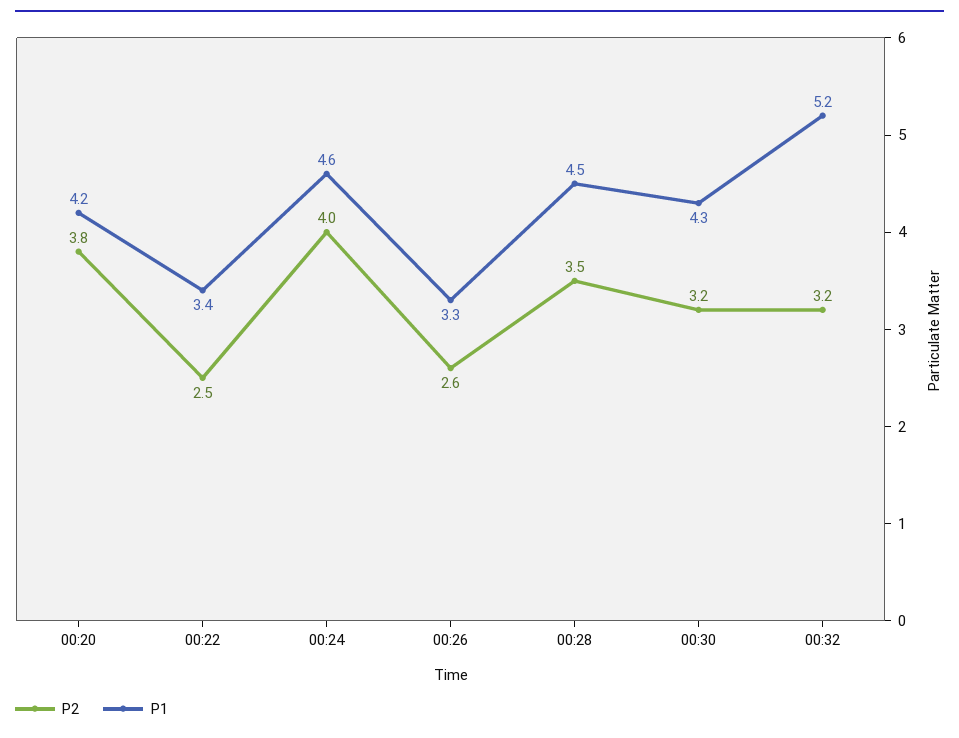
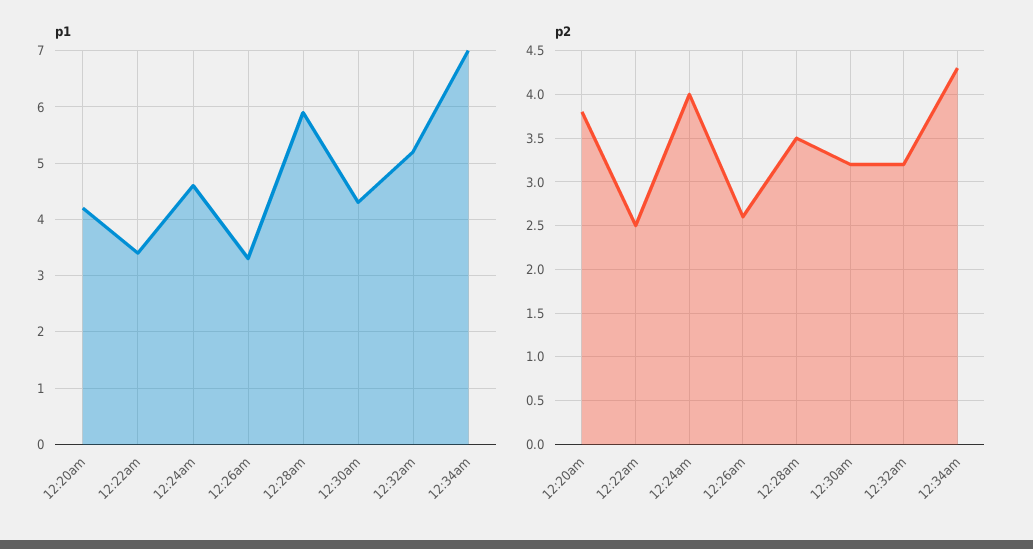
P1, 00:28: 4.5 -> 6
P1, 12:34am: none -> 7
P2, 12:34am: none -> 4.3

